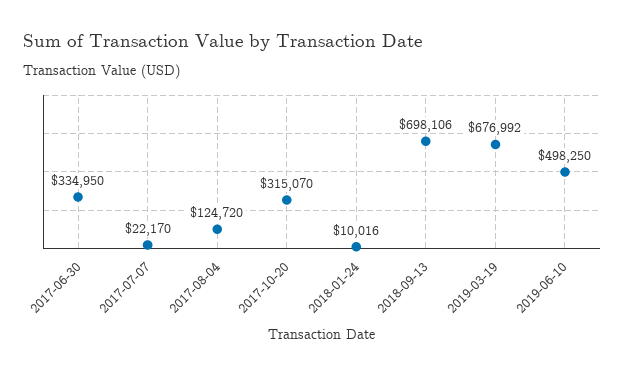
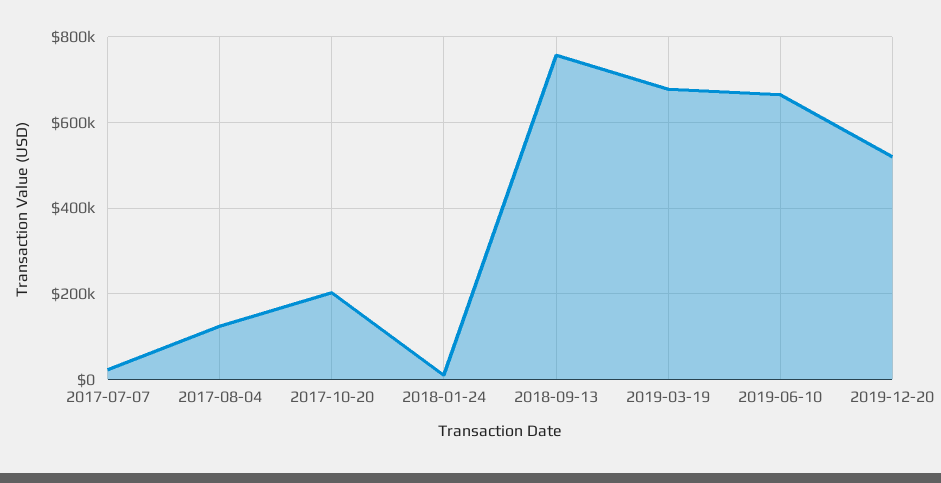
2017-06-30: 334950 -> none
2017-10-20: 315070 -> 200000
2018-09-13: 698106 -> 760000
2019-06-10: 498250 -> 660000
2019-12-20: none -> 520000

